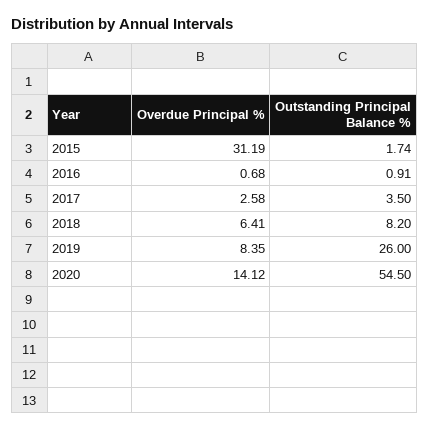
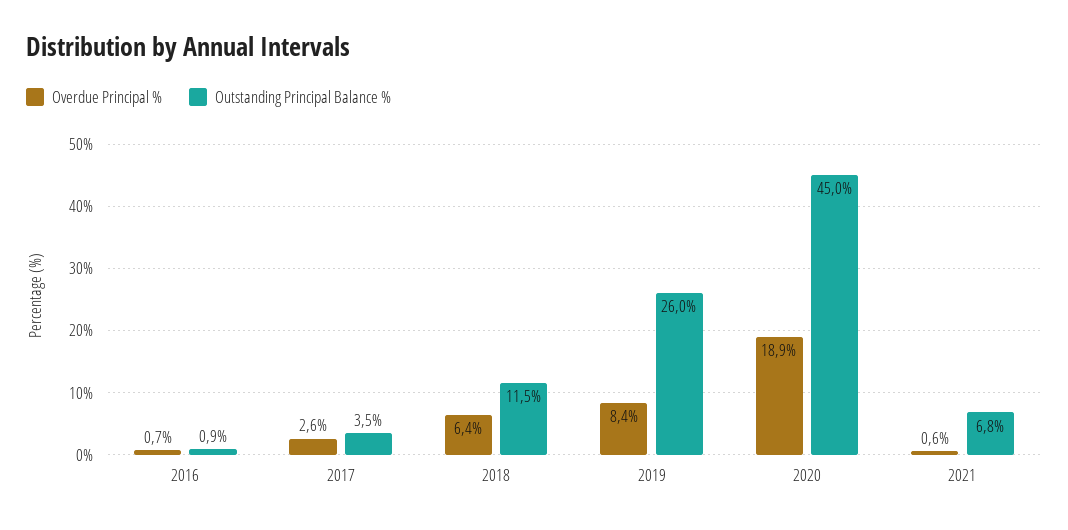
Overdue Principal %, 2015: 31.19 -> none
Outstanding Principal Balance %, 2015: 1.74 -> none
Outstanding Principal Balance %, 2018: 8.2 -> 11.5
Overdue Principal %, 2020: 14.12 -> 18.9
Outstanding Principal Balance %, 2020: 54.5 -> 45
Overdue Principal %, 2021: none -> 0.6
Outstanding Principal Balance %, 2021: none -> 6.8

